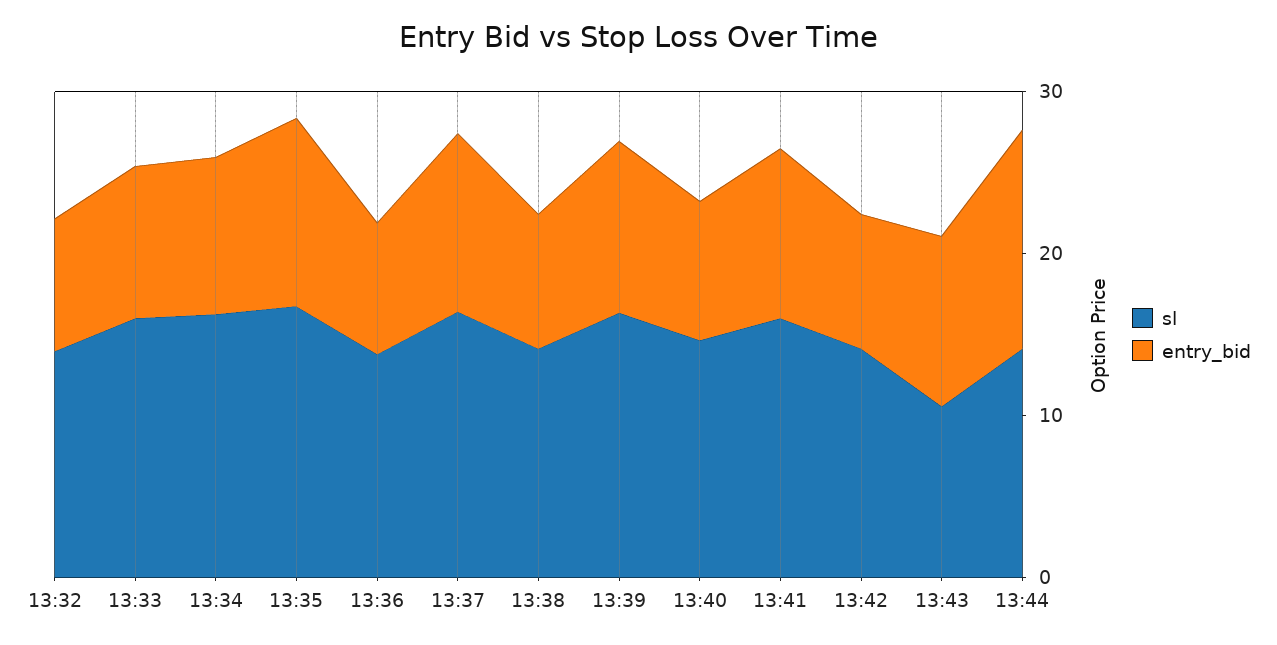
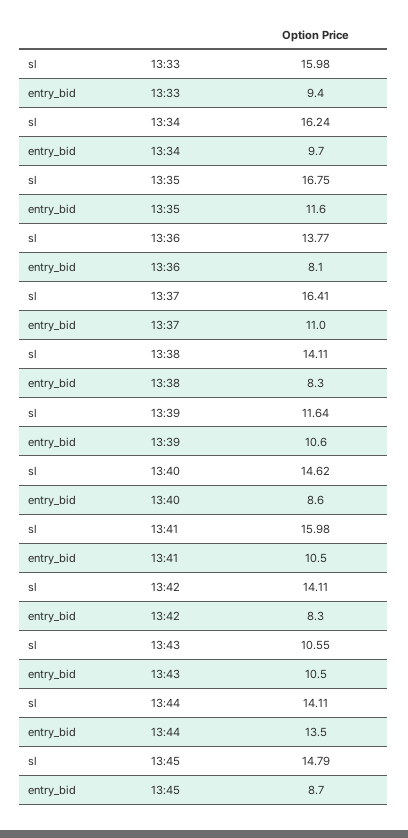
sl, 13:32: 14 -> none
entry_bid, 13:32: 8 -> none
sl, 13:39: 16 -> 11.64
sl, 13:45: none -> 14.79
entry_bid, 13:45: none -> 8.7

